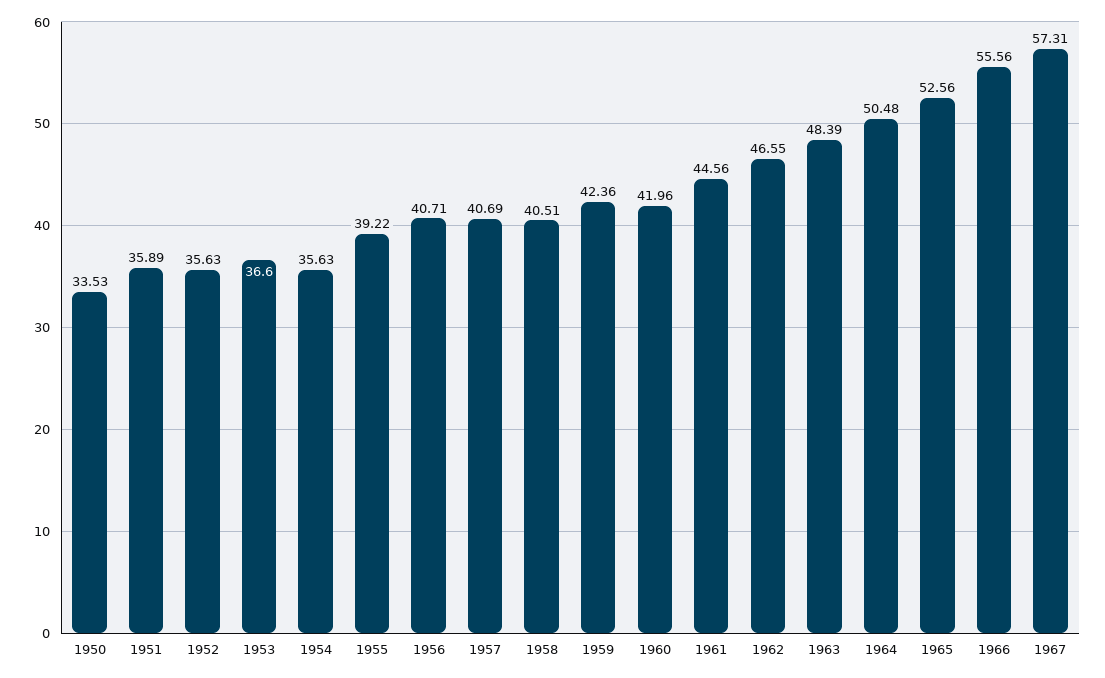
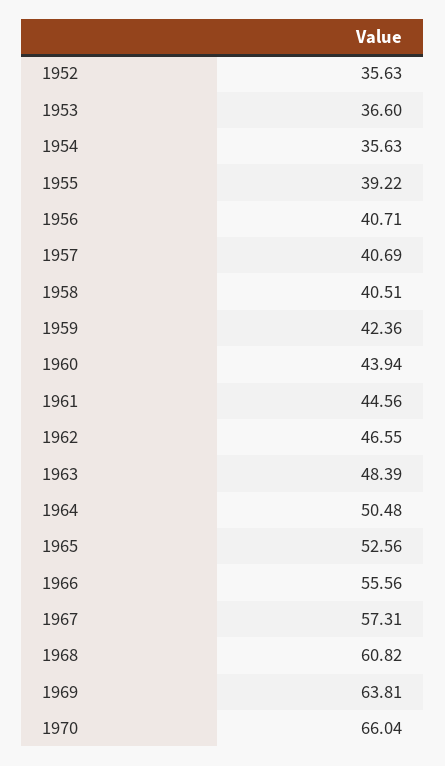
1950: 33.53 -> none
1951: 35.89 -> none
1960: 41.96 -> 43.94
1968: none -> 60.82
1969: none -> 63.81
1970: none -> 66.04

